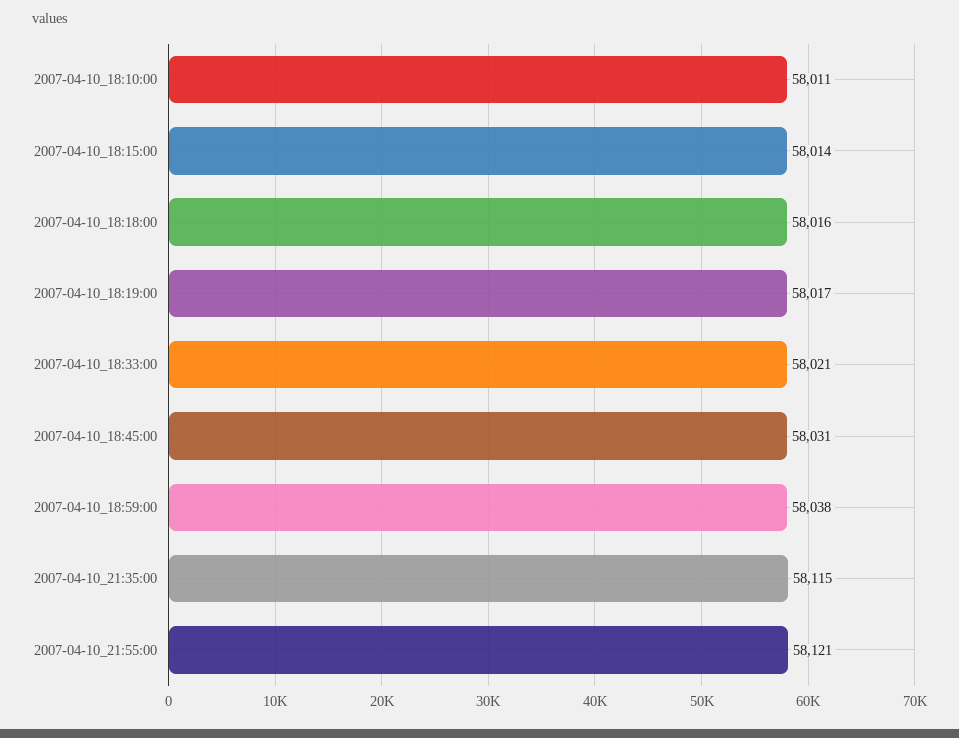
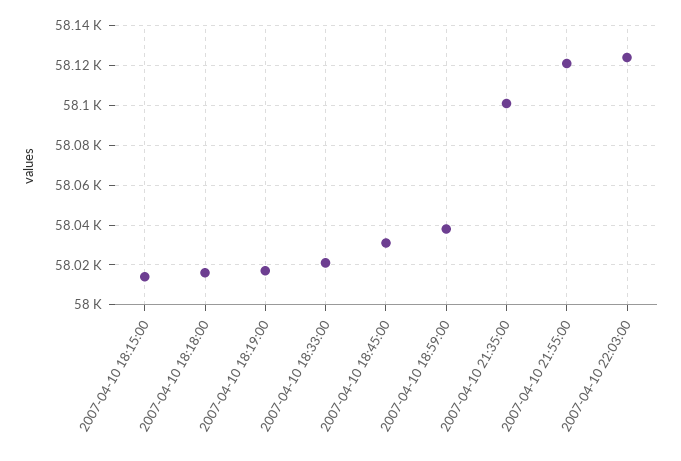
2007-04-10_18:10:00: 58011 -> none
2007-04-10_21:35:00: 58115 -> 58100
2007-04-10 22:03:00: none -> 58125

